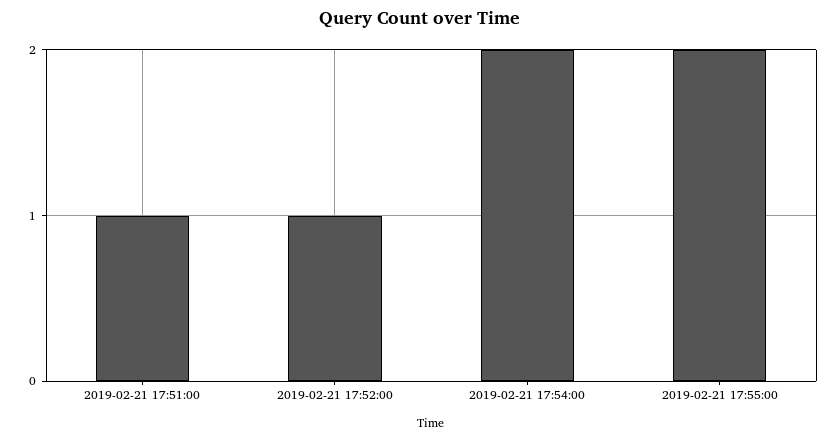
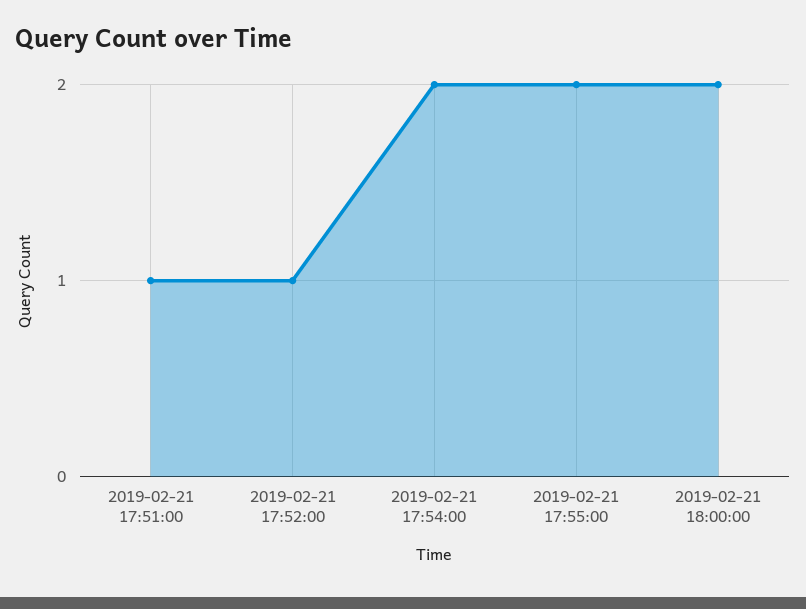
2019-02-21 18:00:00: none -> 2

